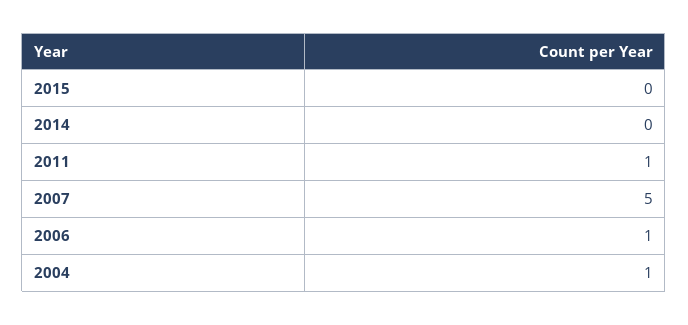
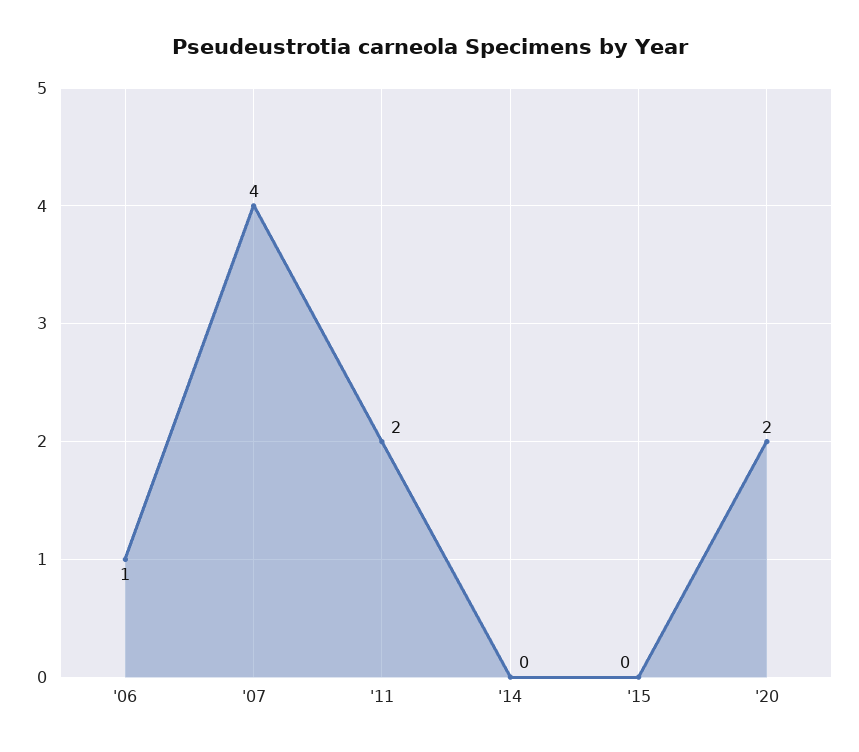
2011: 1 -> 2
2007: 5 -> 4
2004: 1 -> none
'20: none -> 2

